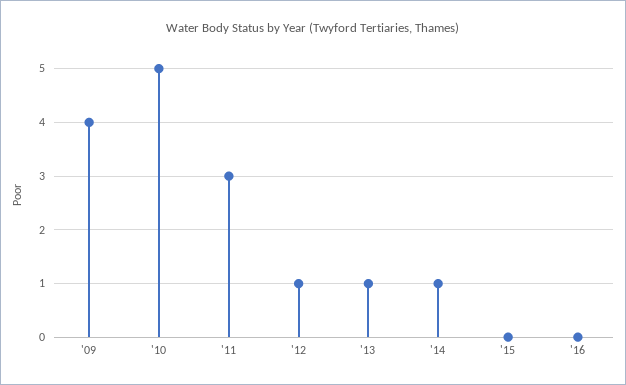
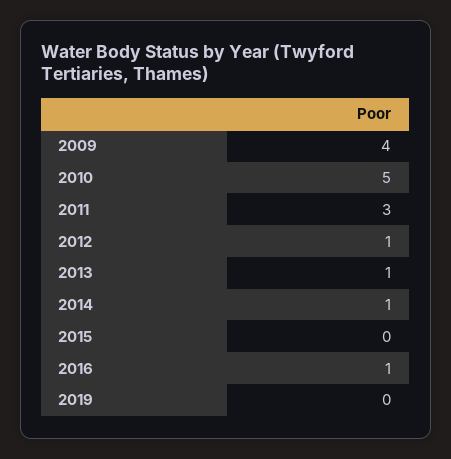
'16: 0 -> 1
2019: none -> 0

